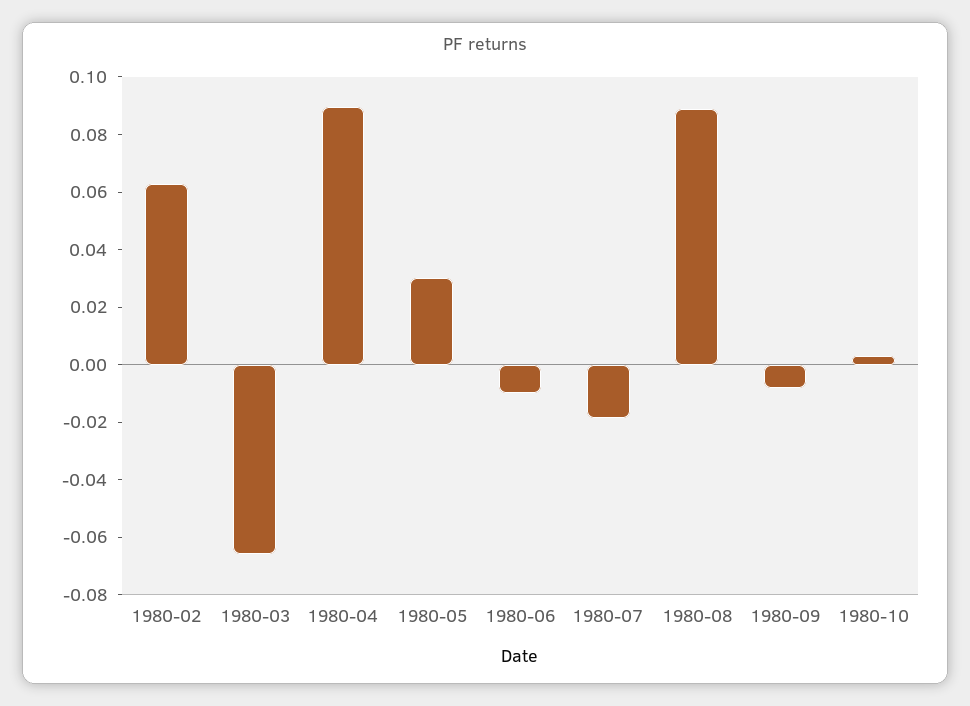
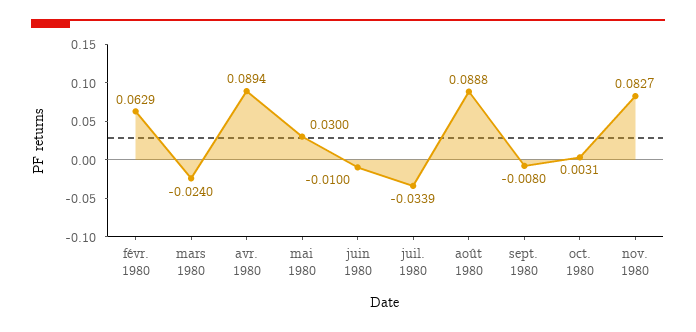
1980-03: -0.065 -> -0.024
1980-07: -0.02 -> -0.0339
nov. 1980: none -> 0.0827

